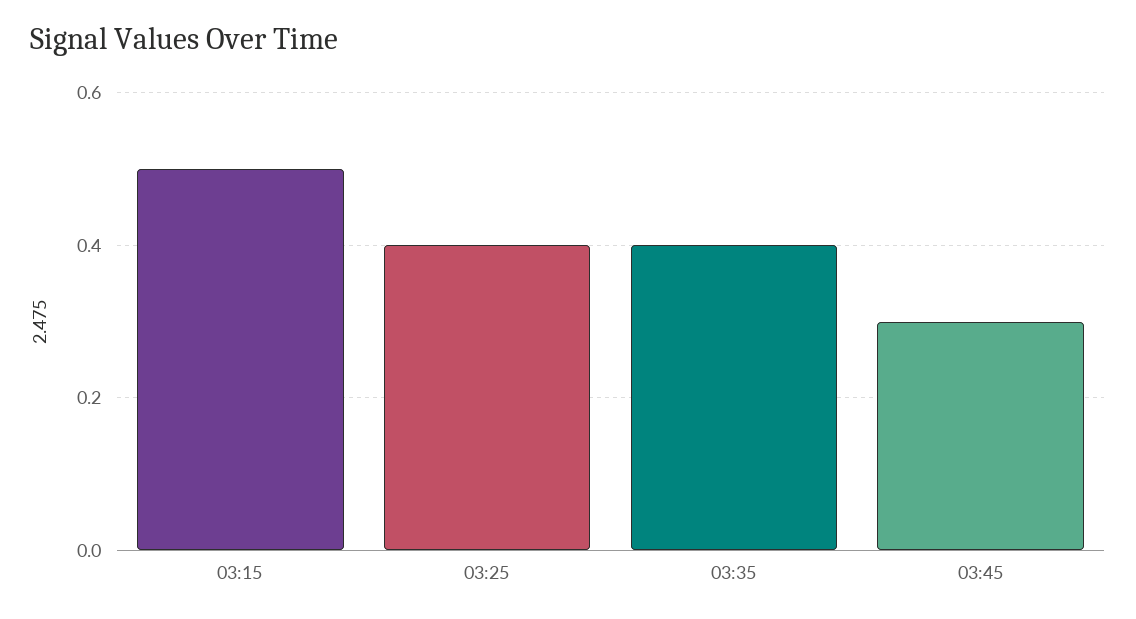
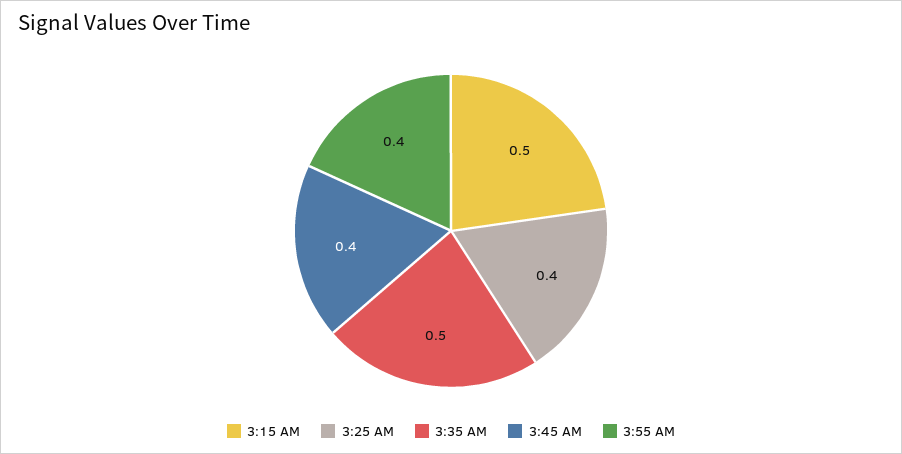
03:35: 0.4 -> 0.5
03:45: 0.3 -> 0.4
3:55 AM: none -> 0.4

